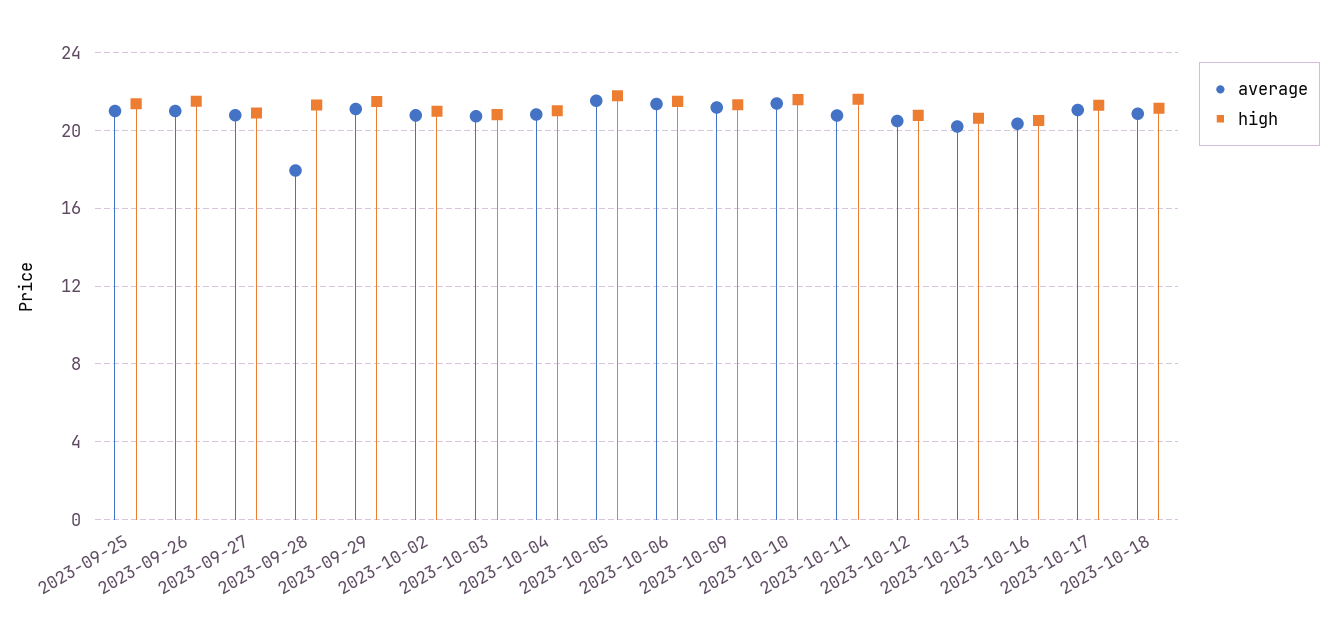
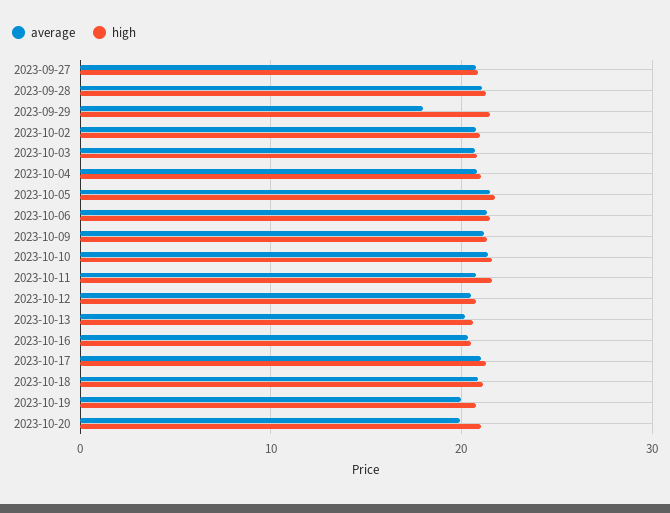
average, 2023-09-25: 21 -> none
high, 2023-09-25: 21.5 -> none
average, 2023-09-26: 21 -> none
high, 2023-09-26: 21.5 -> none
average, 2023-09-28: 18 -> 21
average, 2023-09-29: 21 -> 18
average, 2023-10-19: none -> 20
high, 2023-10-19: none -> 21
average, 2023-10-20: none -> 20
high, 2023-10-20: none -> 21

